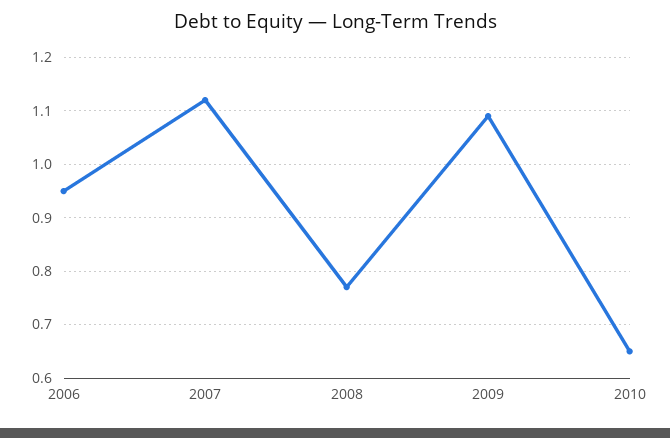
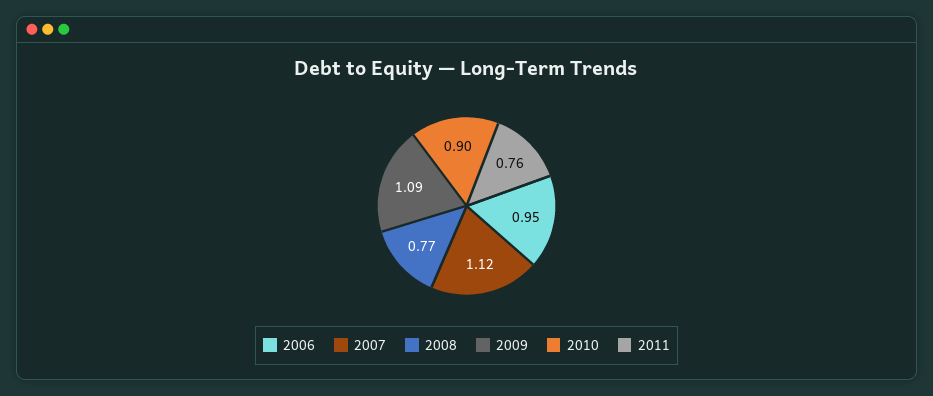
2010: 0.65 -> 0.9
2011: none -> 0.76

